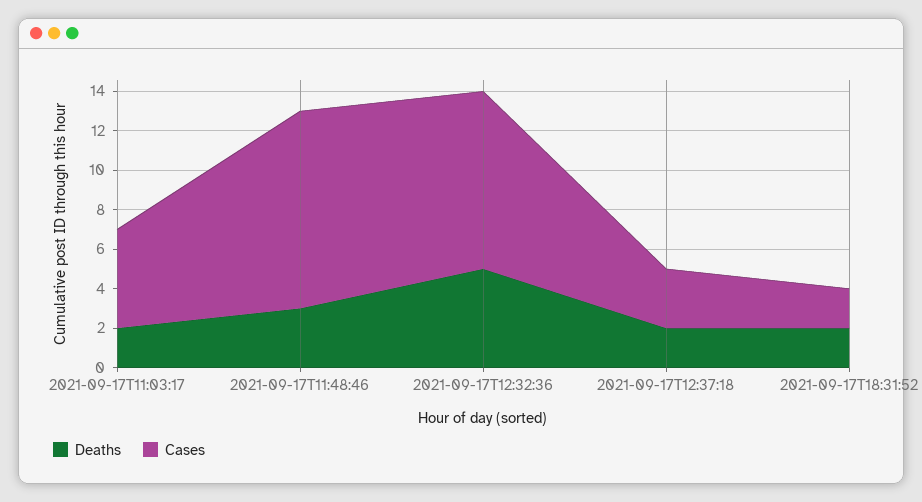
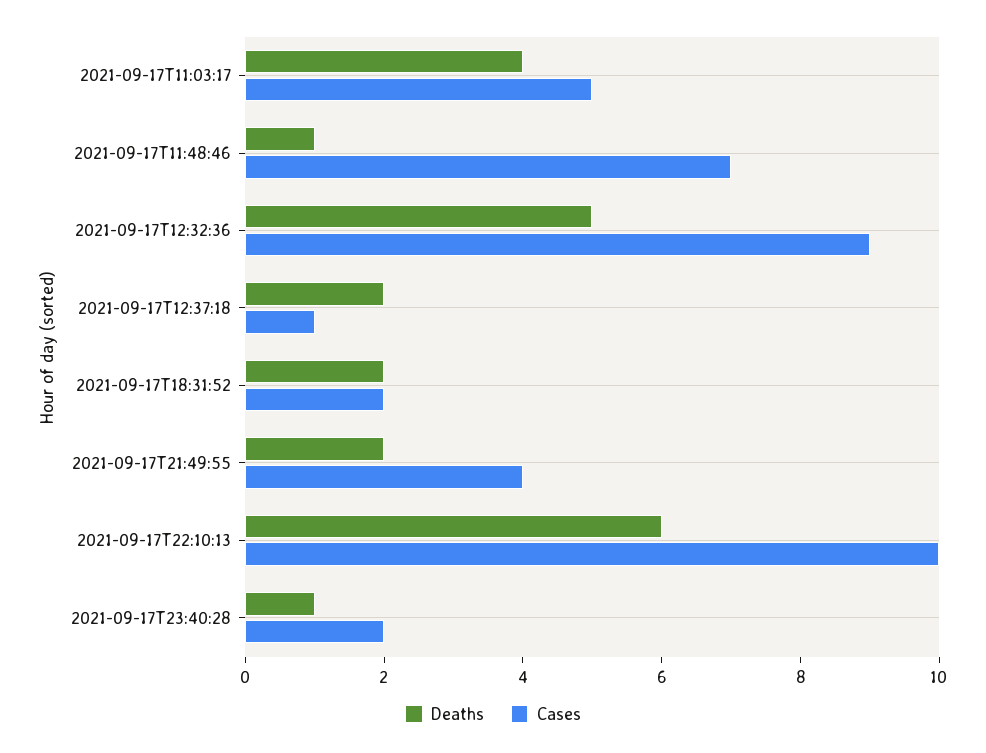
Deaths, 2021-09-17T11:03:17: 2 -> 4
Deaths, 2021-09-17T11:48:46: 3 -> 1
Cases, 2021-09-17T11:48:46: 10 -> 7
Cases, 2021-09-17T12:37:18: 3 -> 1
Deaths, 2021-09-17T21:49:55: none -> 2
Cases, 2021-09-17T21:49:55: none -> 4
Deaths, 2021-09-17T22:10:13: none -> 6
Cases, 2021-09-17T22:10:13: none -> 10
Deaths, 2021-09-17T23:40:28: none -> 1
Cases, 2021-09-17T23:40:28: none -> 2

